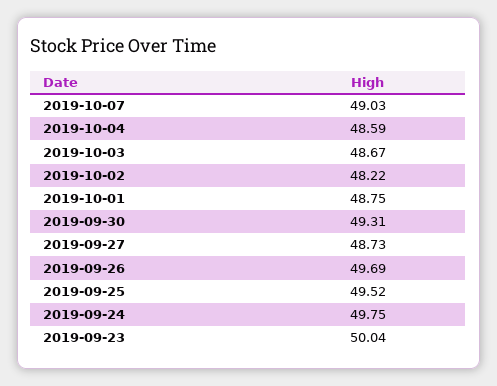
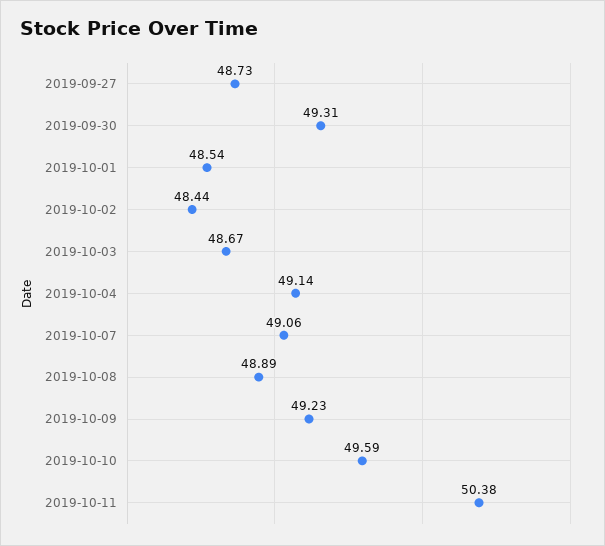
2019-10-07: 49.03 -> 49.06
2019-10-04: 48.59 -> 49.14
2019-10-02: 48.22 -> 48.44
2019-10-01: 48.75 -> 48.54
2019-09-26: 49.69 -> none
2019-09-25: 49.52 -> none
2019-09-24: 49.75 -> none
2019-09-23: 50.04 -> none
2019-10-08: none -> 48.89
2019-10-09: none -> 49.23
2019-10-10: none -> 49.59
2019-10-11: none -> 50.38

